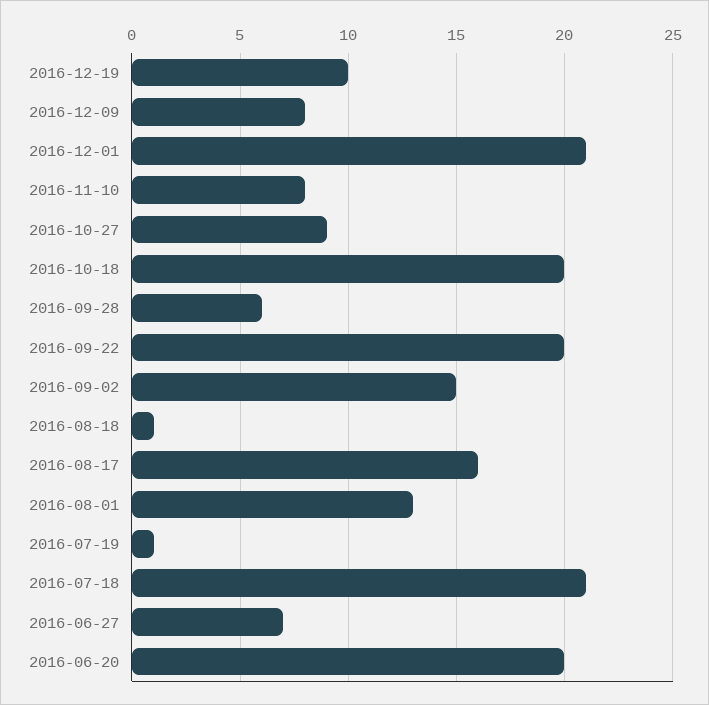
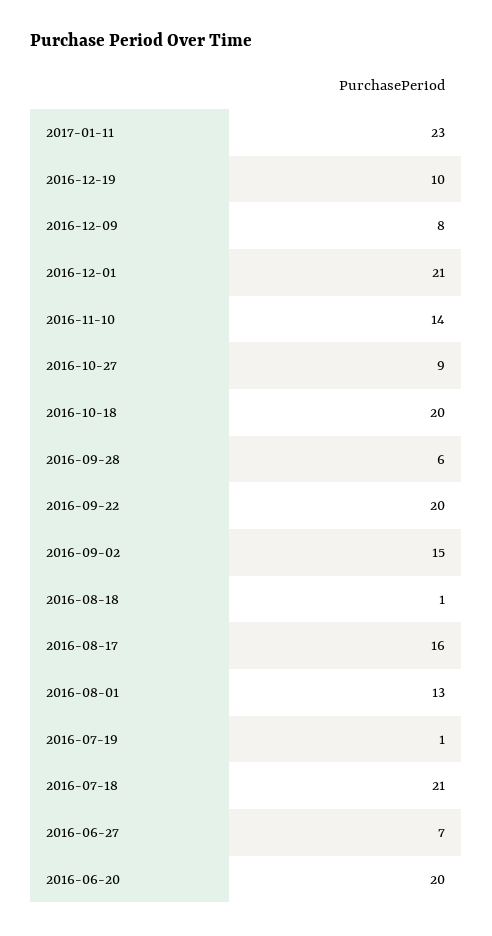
2016-11-10: 8 -> 14
2017-01-11: none -> 23

